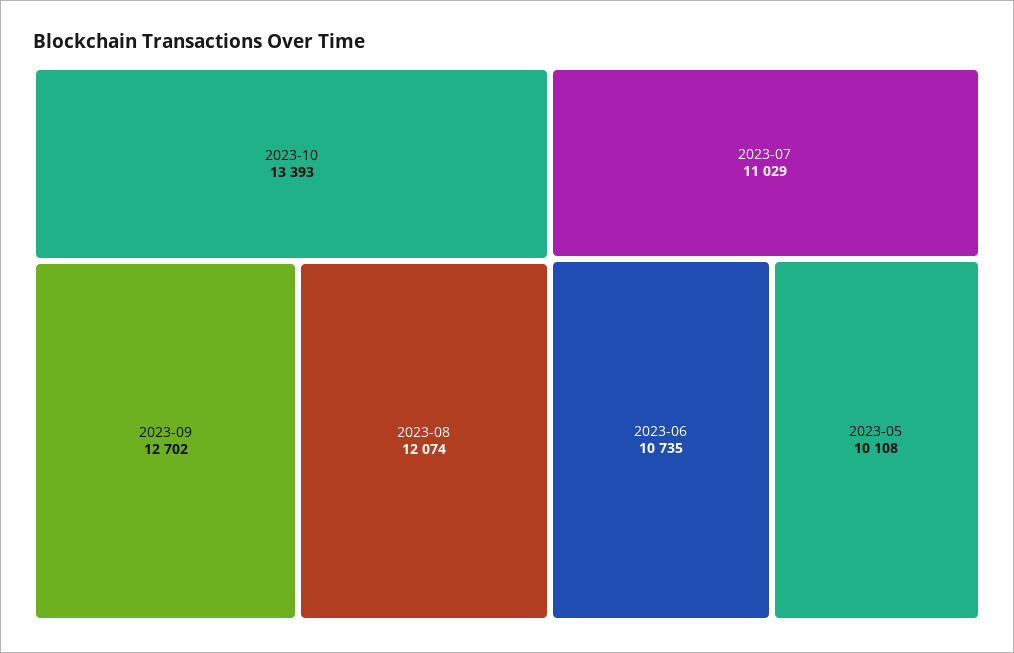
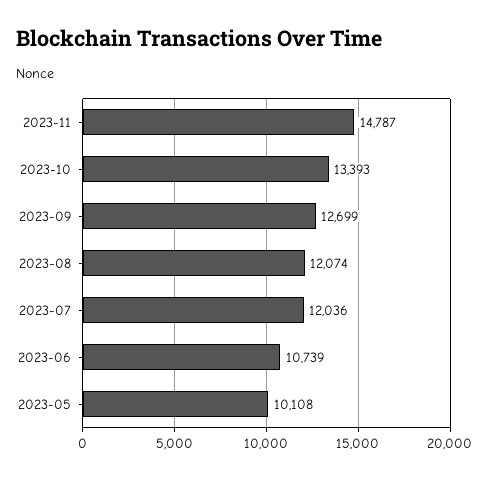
2023-09: 12702 -> 12699
2023-07: 11029 -> 12036
2023-06: 10735 -> 10739
2023-11: none -> 14787

